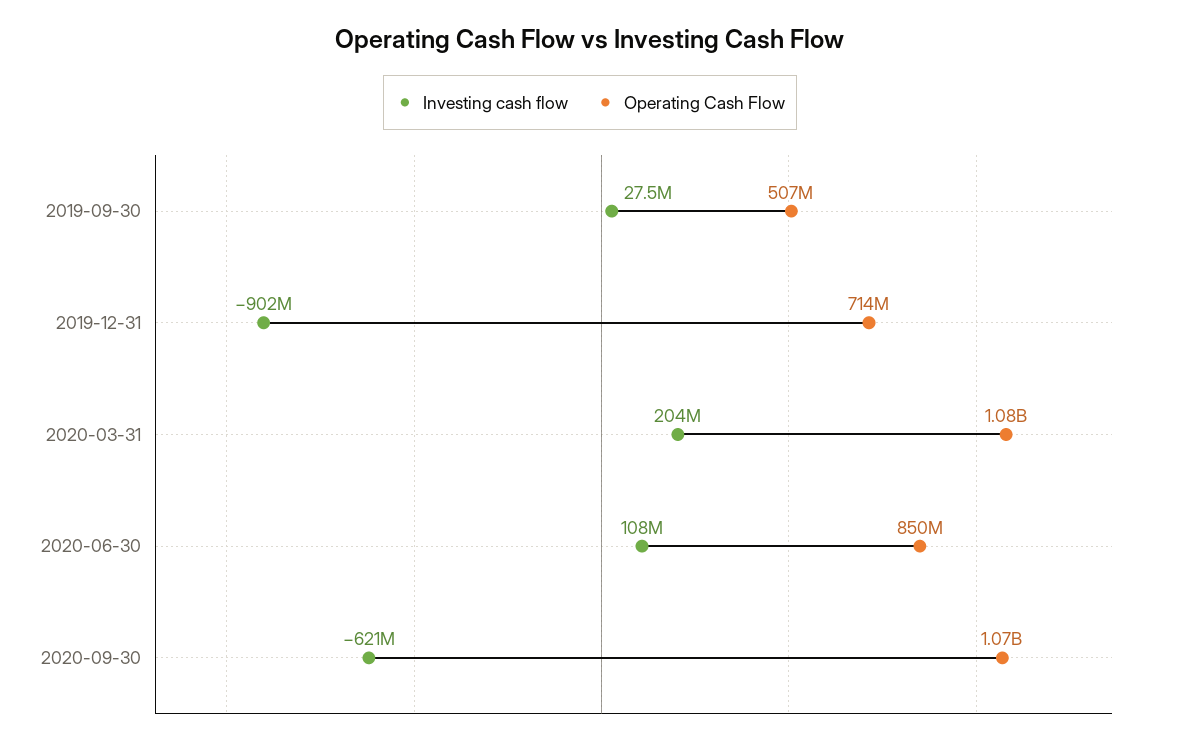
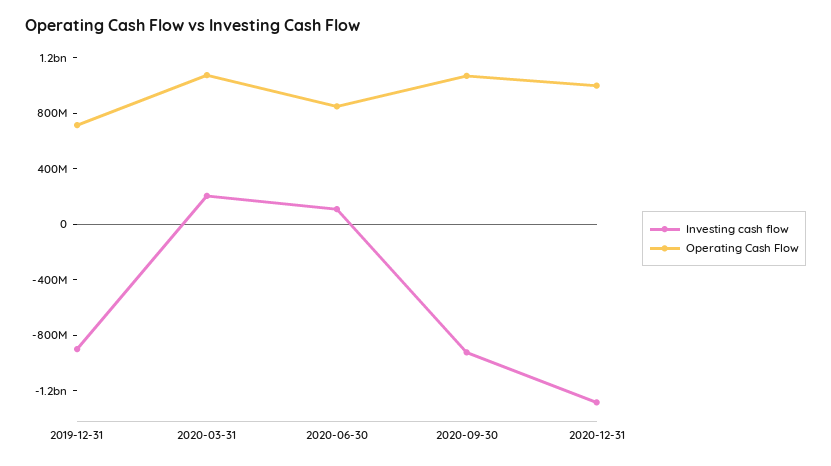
Investing cash flow, 2019-09-30: 27500000 -> none
Operating Cash Flow, 2019-09-30: 507000000 -> none
Investing cash flow, 2020-09-30: -621000000 -> -900000000
Investing cash flow, 2020-12-31: none -> -1300000000
Operating Cash Flow, 2020-12-31: none -> 1000000000

